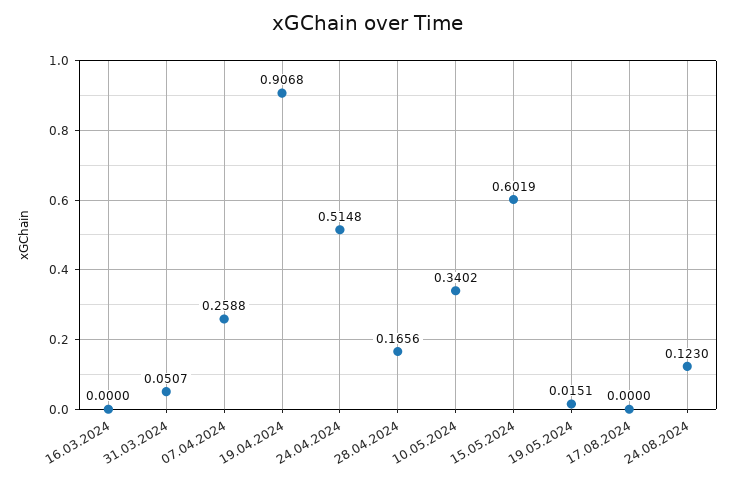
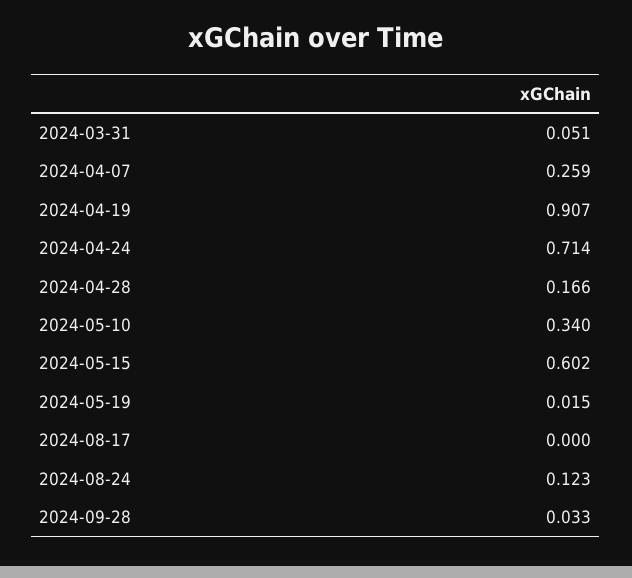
16.03.2024: 0 -> none
24.04.2024: 0.5148 -> 0.714
2024-09-28: none -> 0.033

